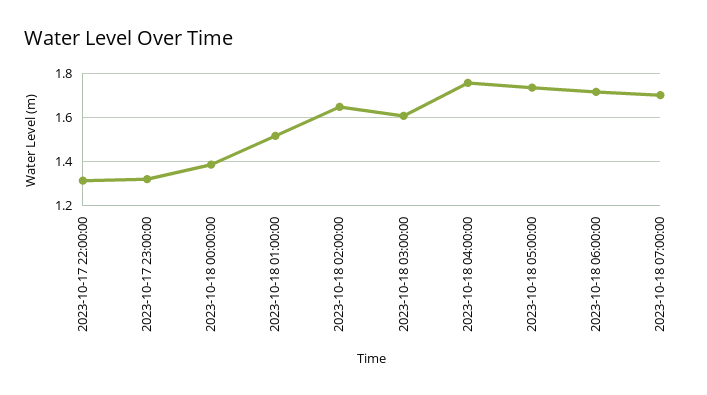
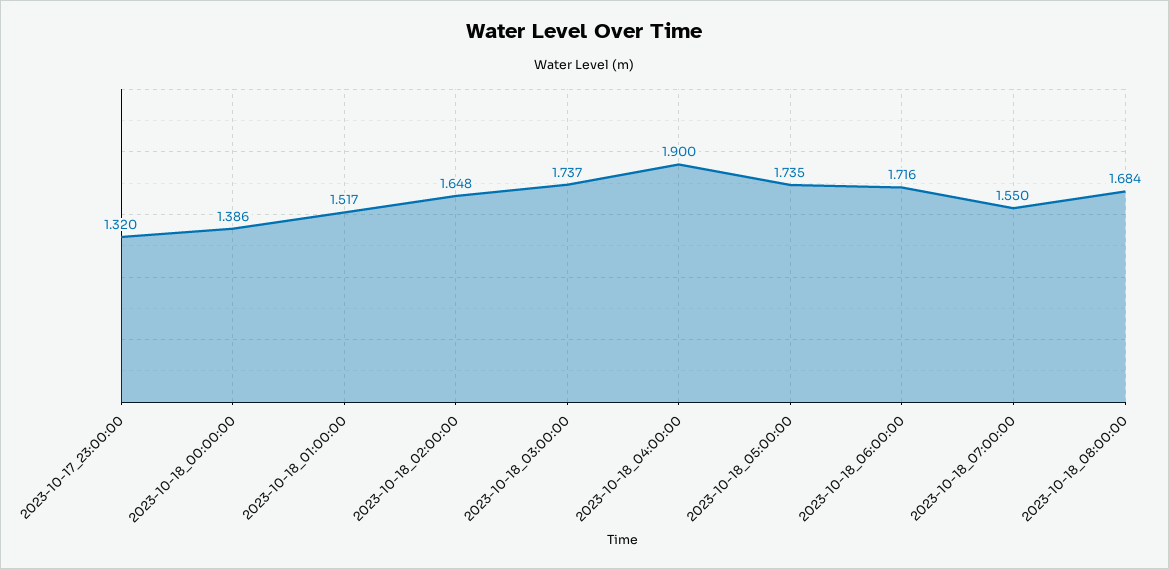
2023-10-17 22:00:00: 1.3 -> none
2023-10-18 03:00:00: 1.6 -> 1.737
2023-10-18 04:00:00: 1.75 -> 1.9
2023-10-18 07:00:00: 1.7 -> 1.55
2023-10-18_08:00:00: none -> 1.684

